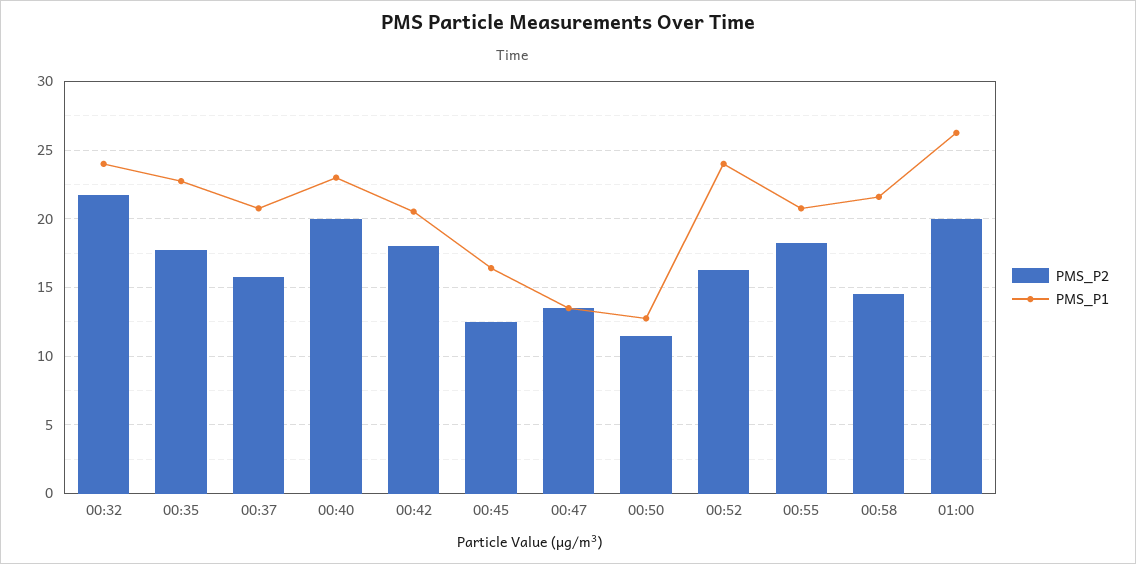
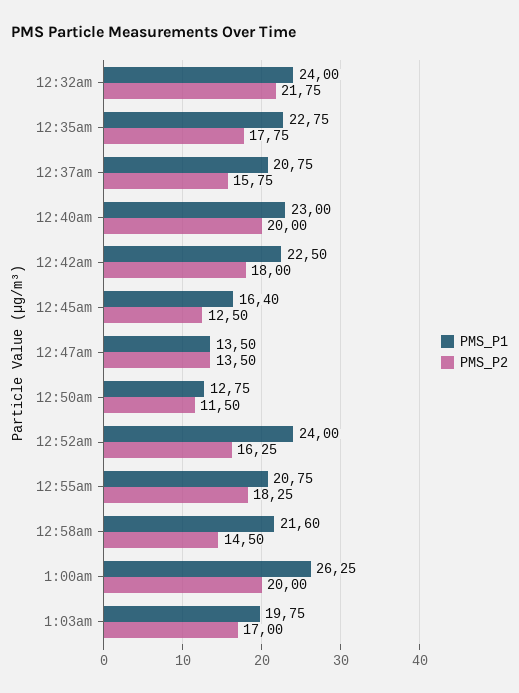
PMS_P1, 00:42: 20.5 -> 22.5
PMS_P1, 1:03am: none -> 19.75
PMS_P2, 1:03am: none -> 17

